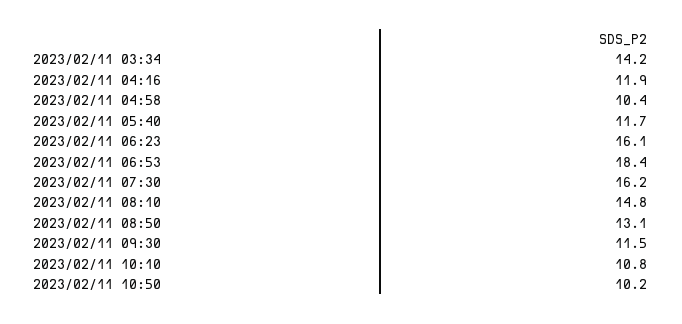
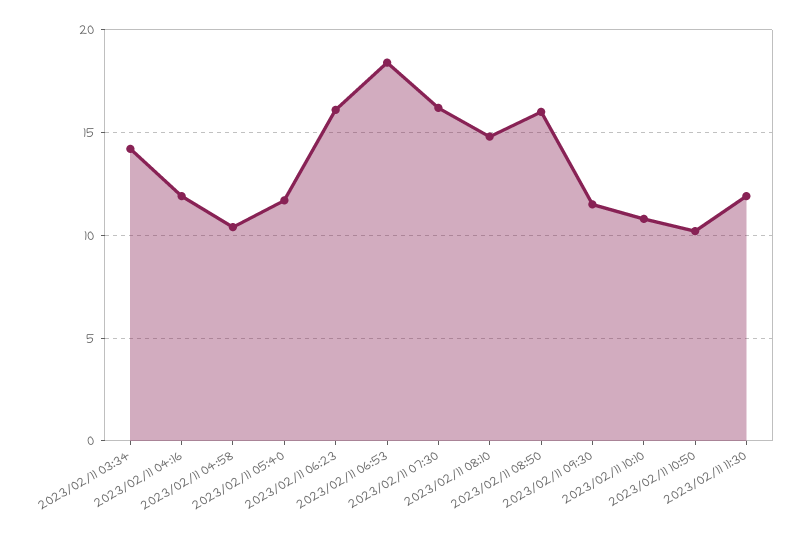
2023/02/11 08:50: 13.1 -> 16
2023/02/11 11:30: none -> 12

